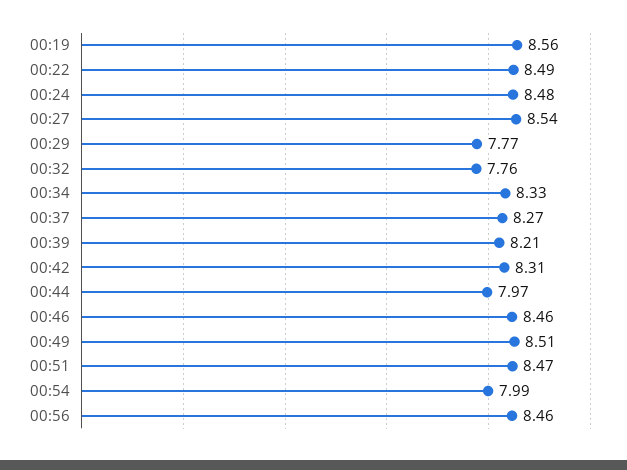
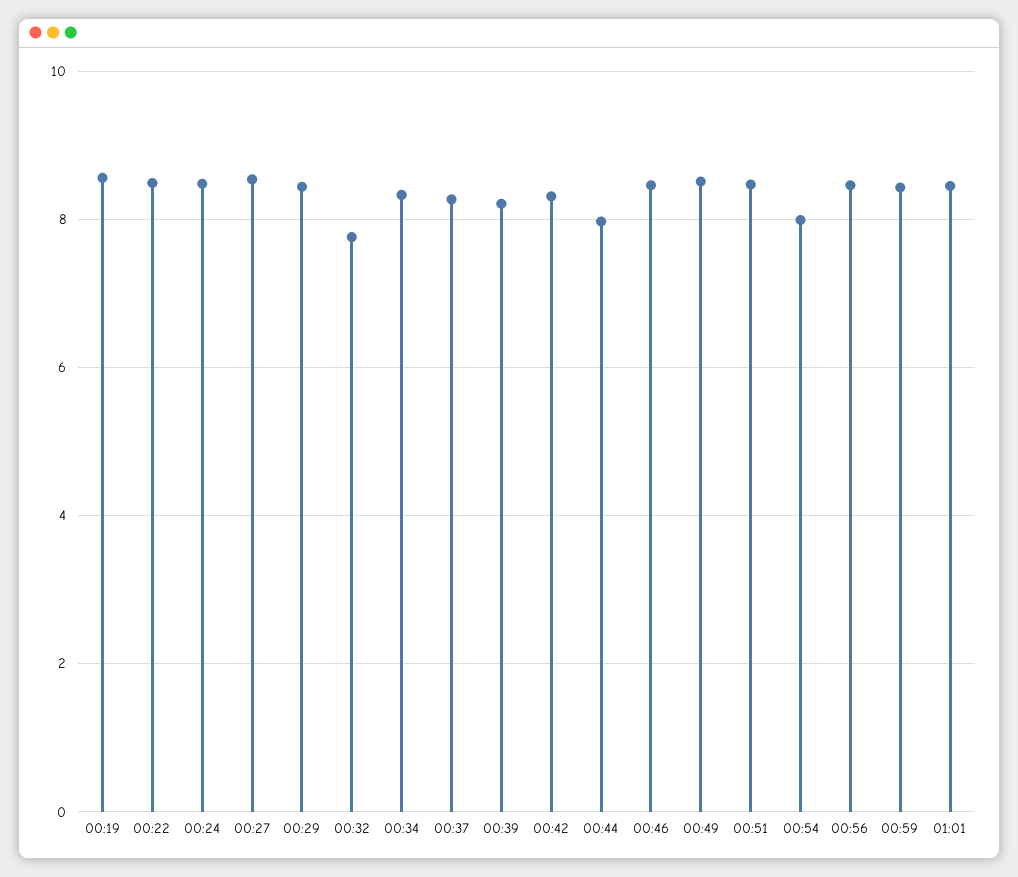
00:29: 7.77 -> 8.4
00:59: none -> 8.4
01:01: none -> 8.4

